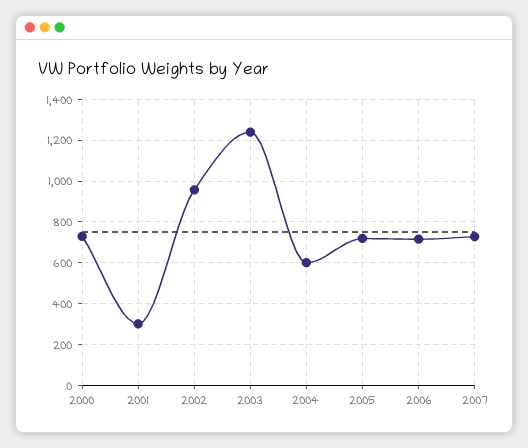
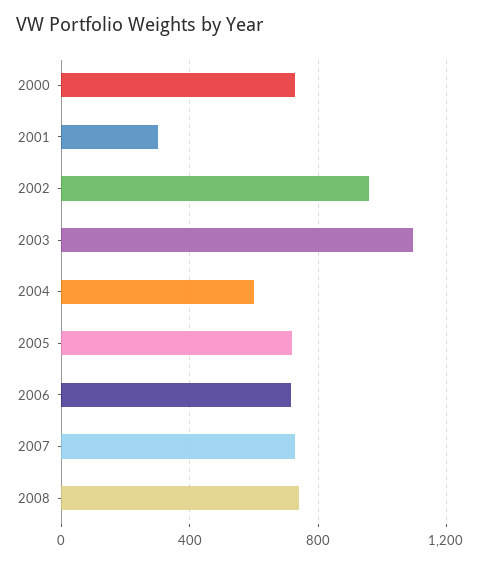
2003: 1250 -> 1100
2008: none -> 750

